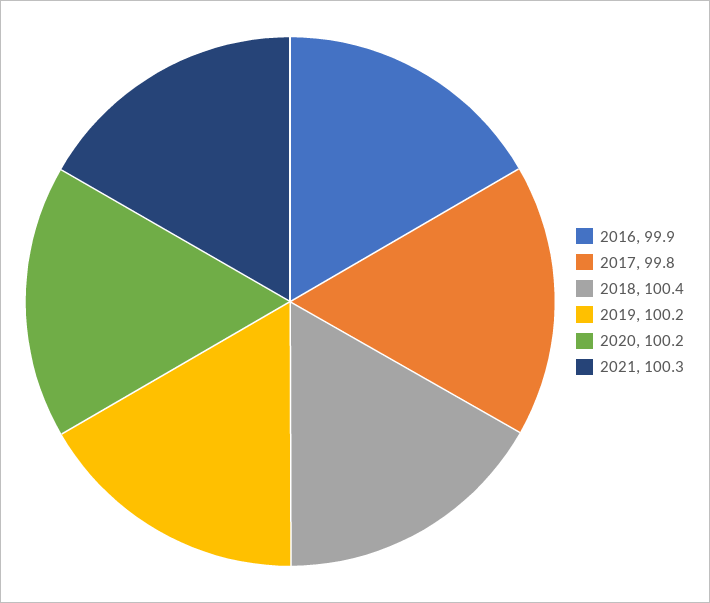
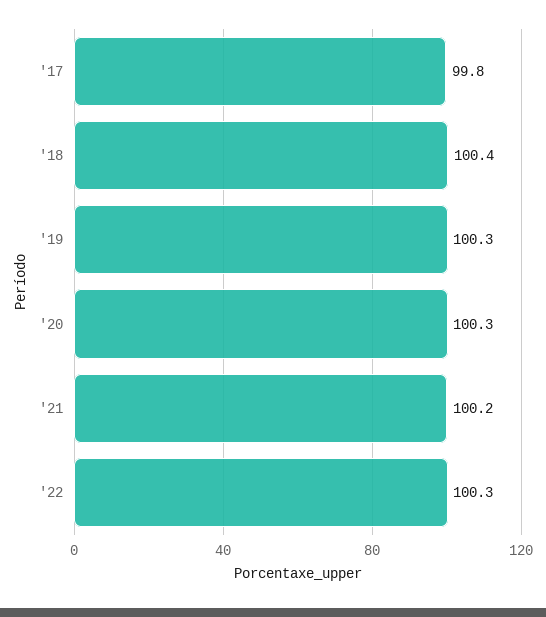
2016: 99.9 -> none
2019: 100.2 -> 100.3
2020: 100.2 -> 100.3
2021: 100.3 -> 100.2
'22: none -> 100.3

